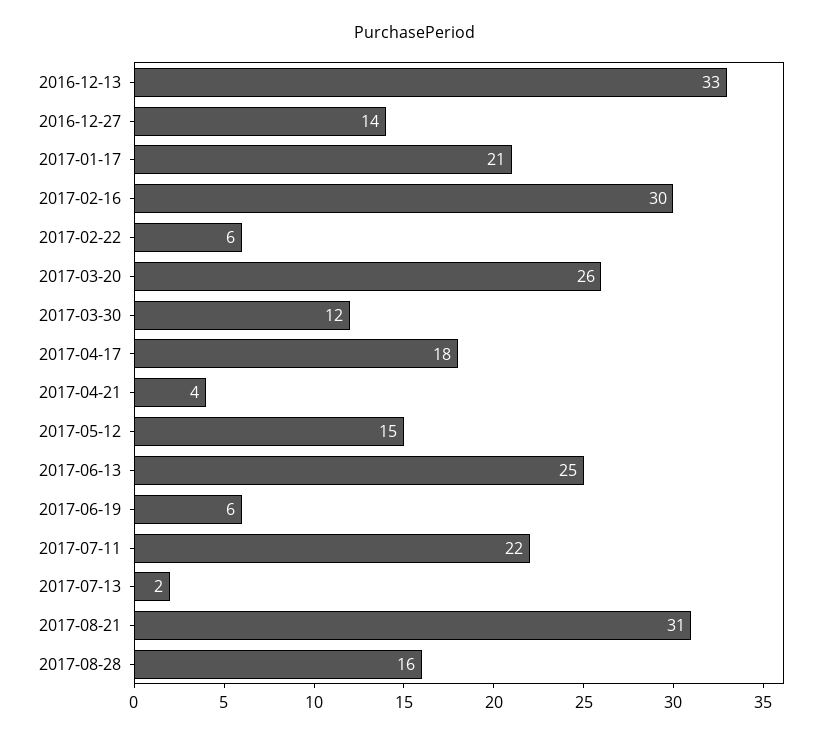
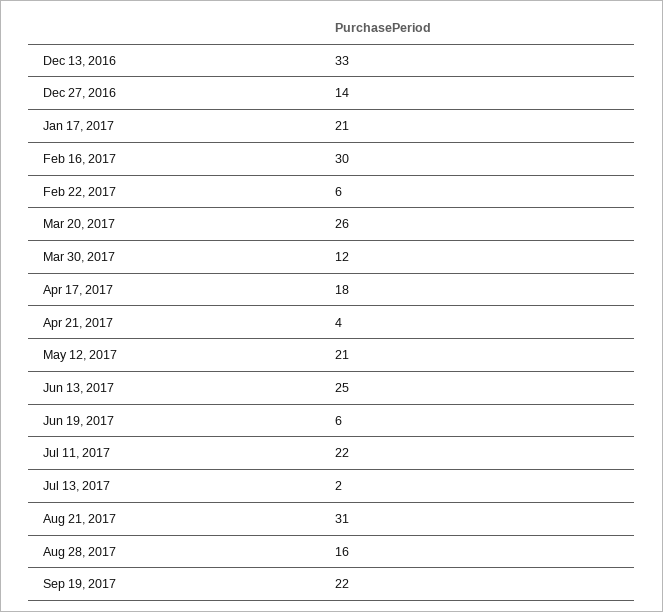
2017-05-12: 15 -> 21
Sep 19, 2017: none -> 22

